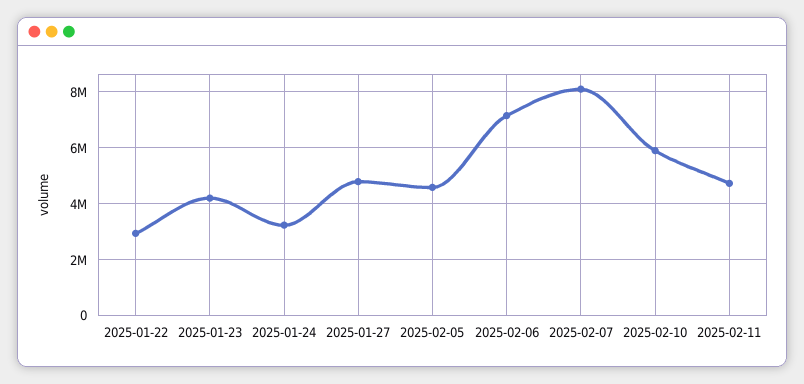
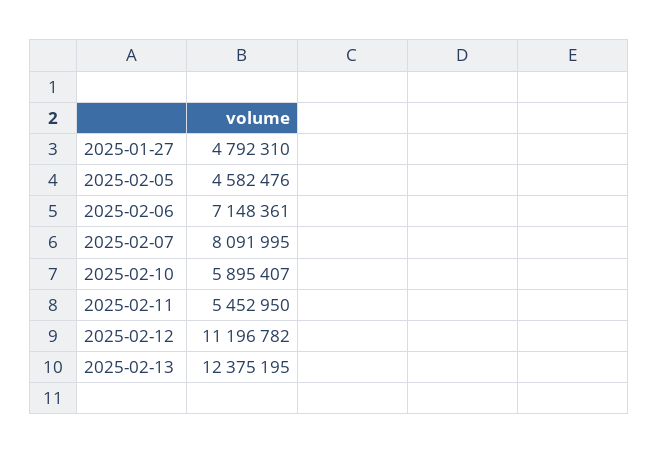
2025-01-22: 3000000 -> none
2025-01-23: 4250000 -> none
2025-01-24: 3250000 -> none
2025-02-11: 4750000 -> 5452950
2025-02-12: none -> 11196782
2025-02-13: none -> 12375195

